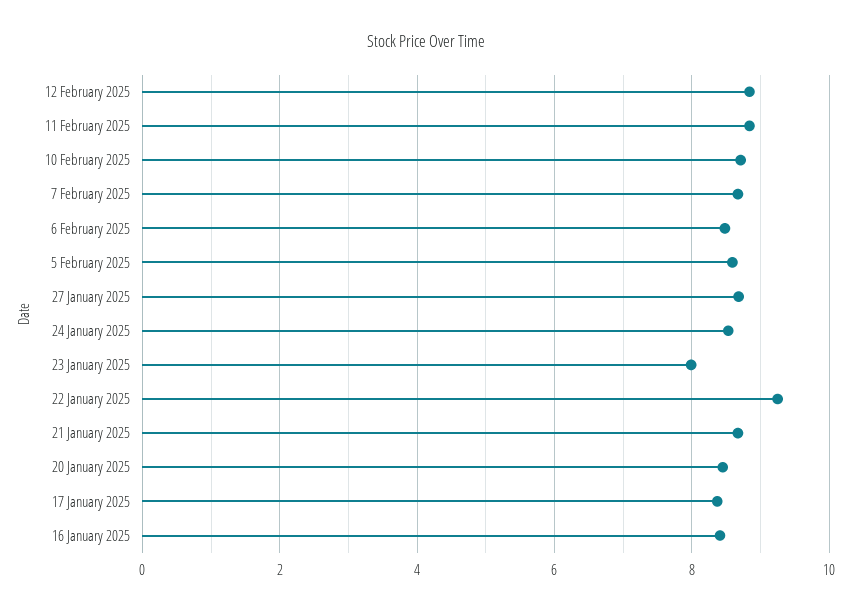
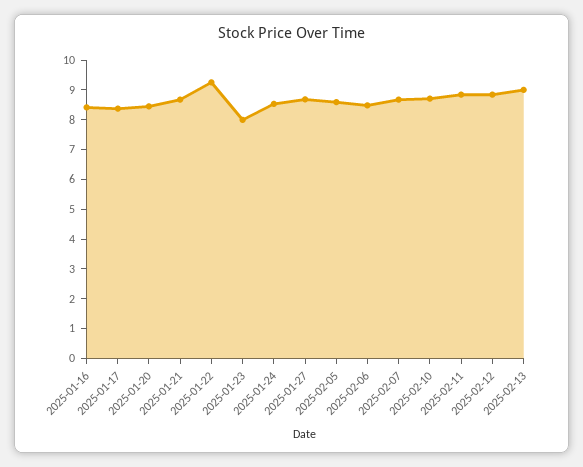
2025-02-13: none -> 9

